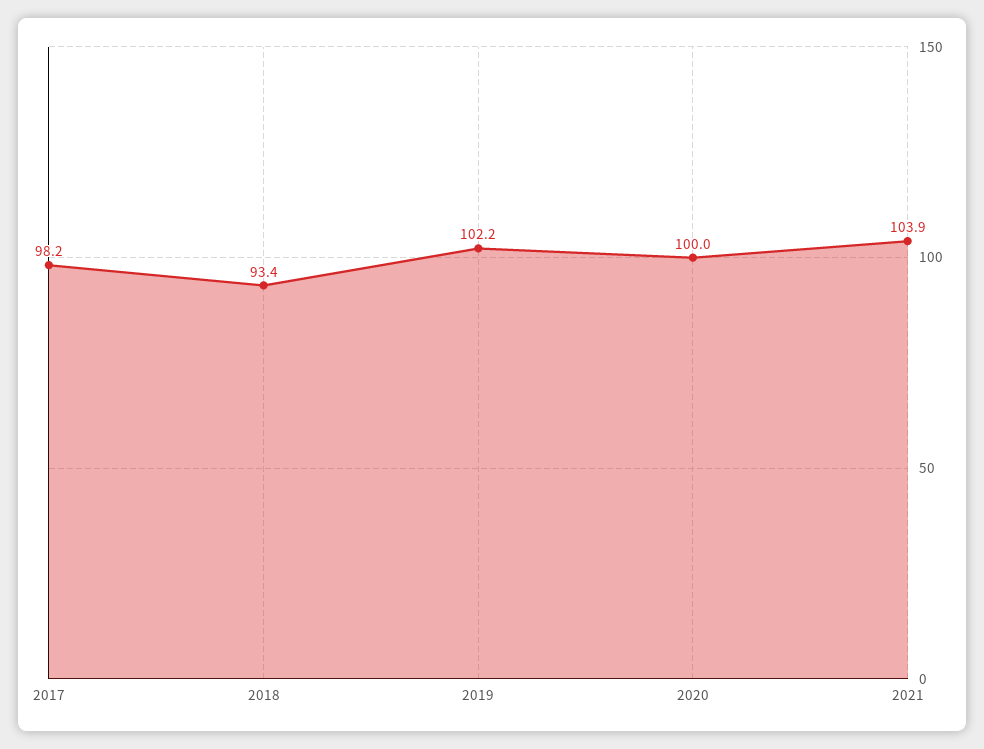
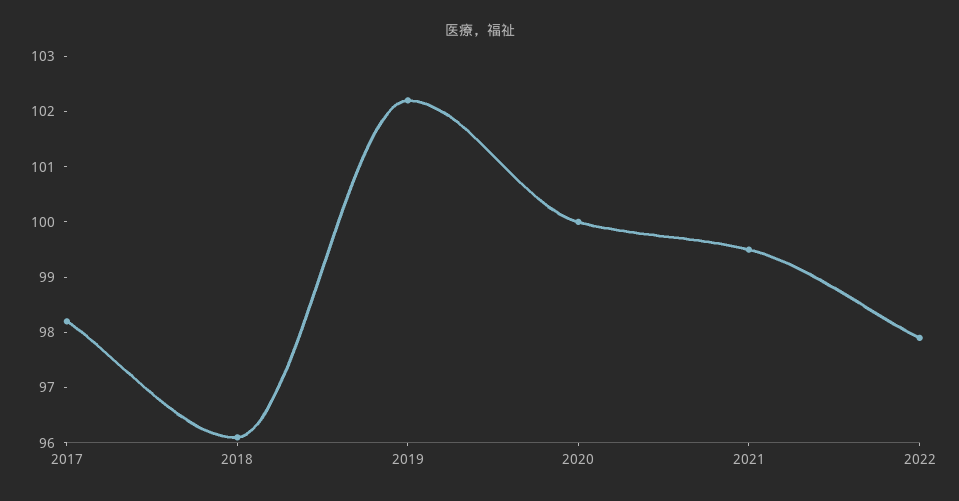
2018: 93.4 -> 96
2021: 103.9 -> 99.5
2022: none -> 98

